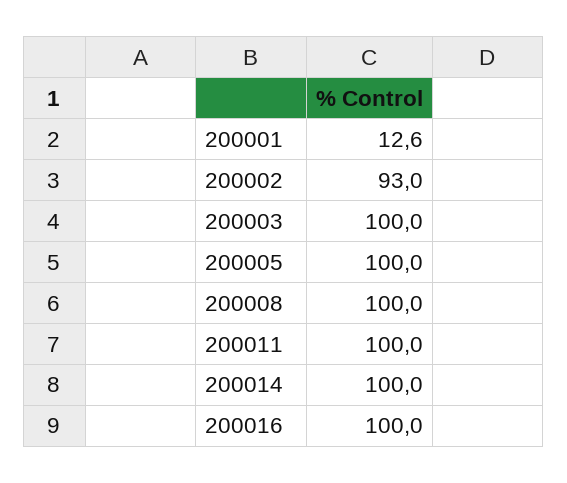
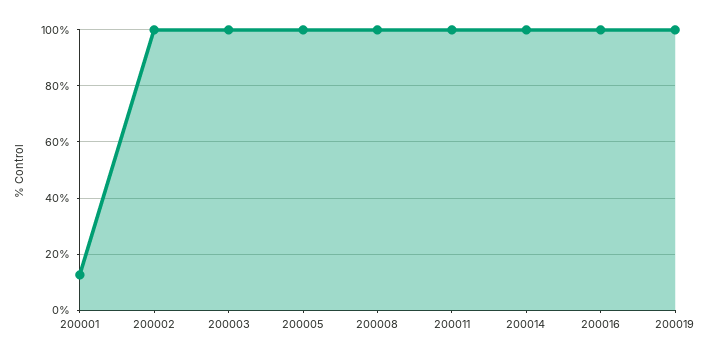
200002: 93 -> 100
200019: none -> 100

